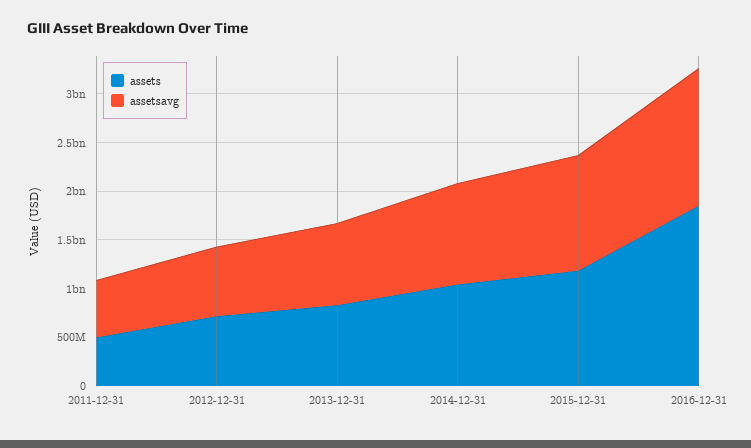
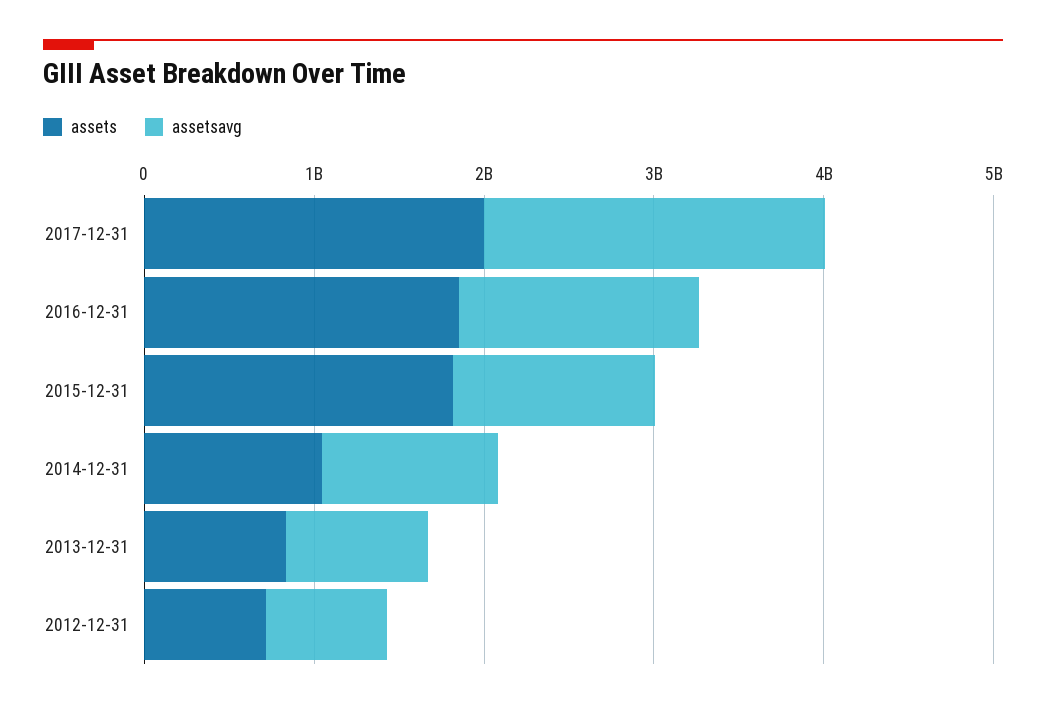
assets, 2011-12-31: 500000000 -> none
assetsavg, 2011-12-31: 600000000 -> none
assets, 2015-12-31: 1200000000 -> 1800000000
assets, 2017-12-31: none -> 2000000000
assetsavg, 2017-12-31: none -> 2000000000

